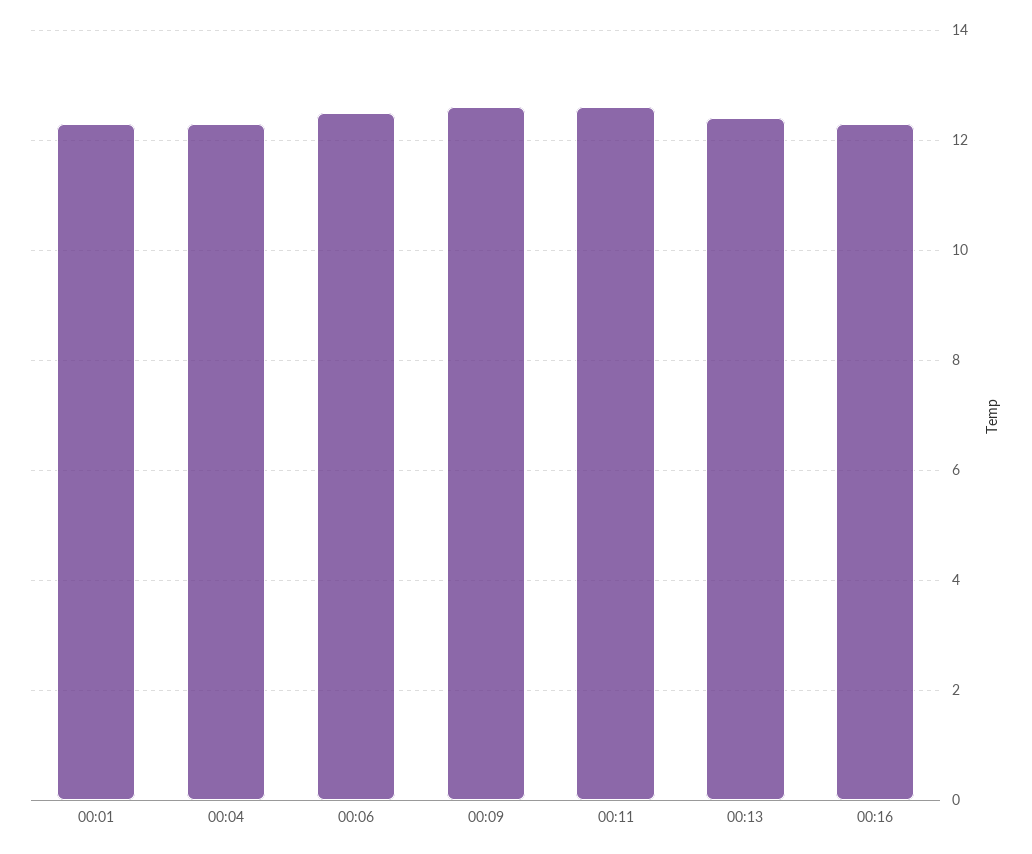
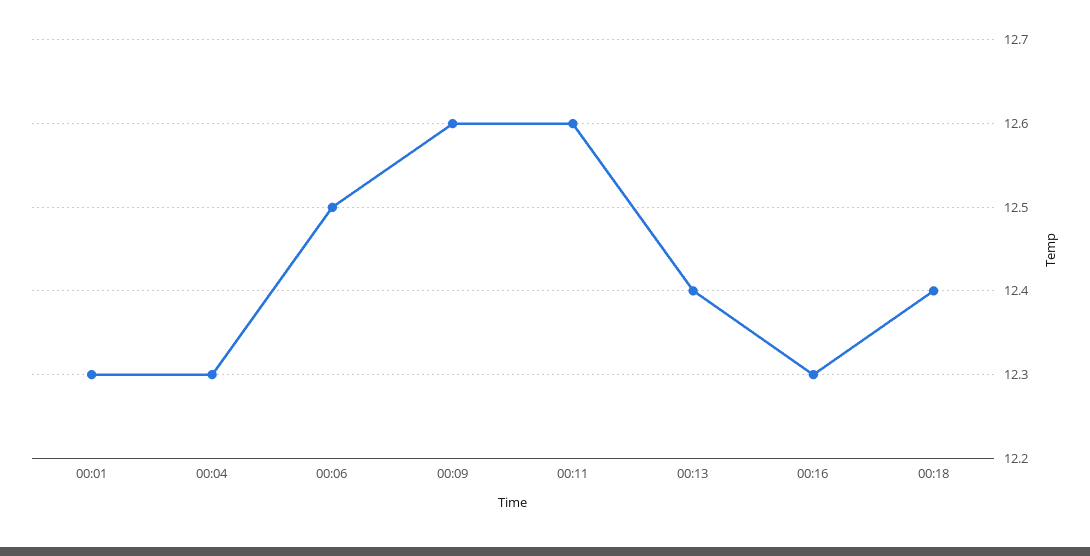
00:18: none -> 12.4

